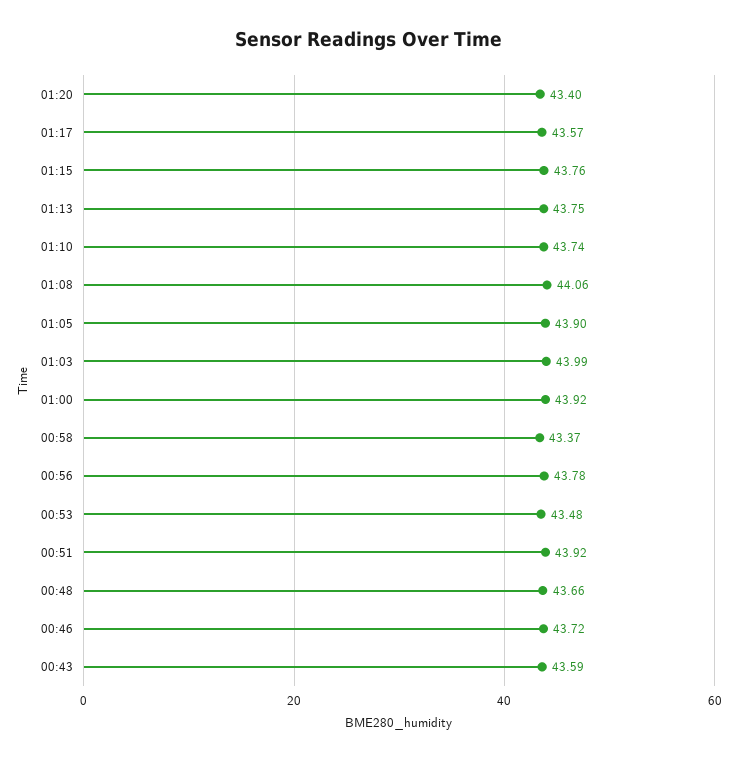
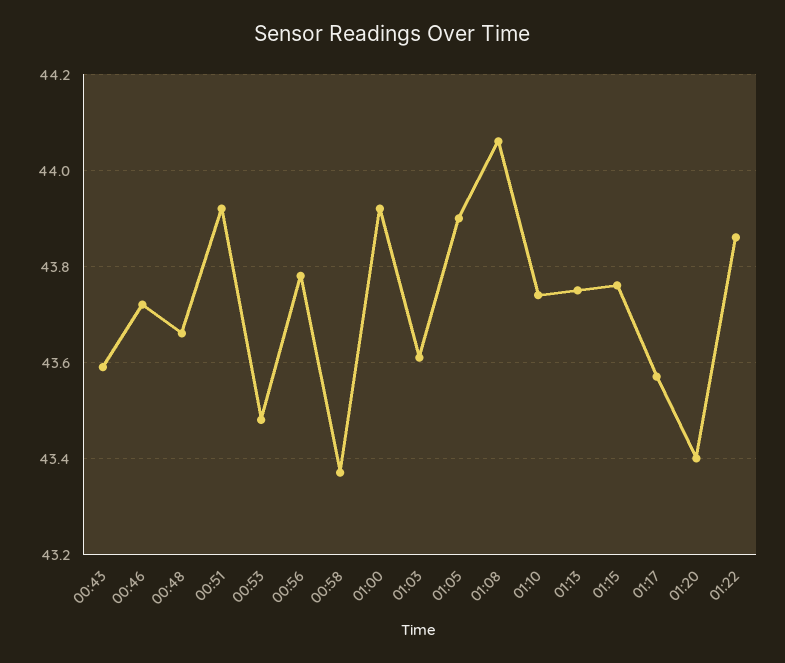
01:03: 43.99 -> 43.6
01:22: none -> 43.85

